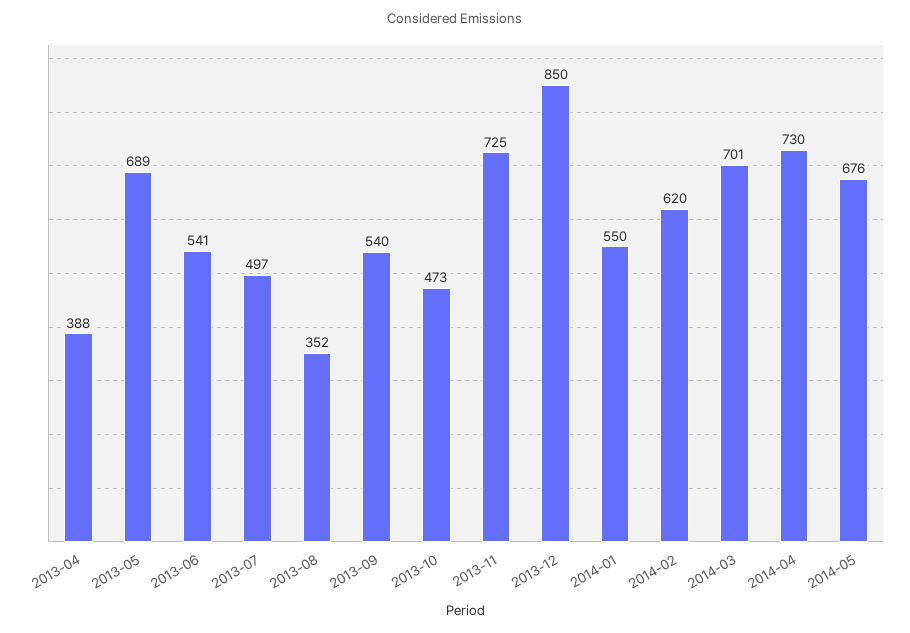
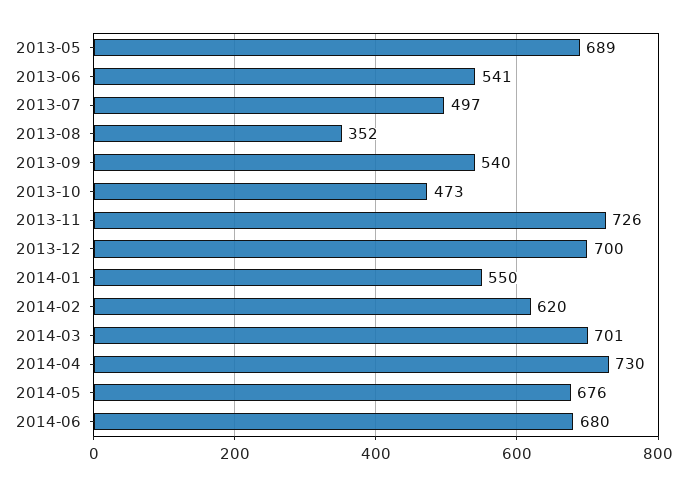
2013-04: 388 -> none
2013-11: 725 -> 726
2013-12: 850 -> 700
2014-06: none -> 680

